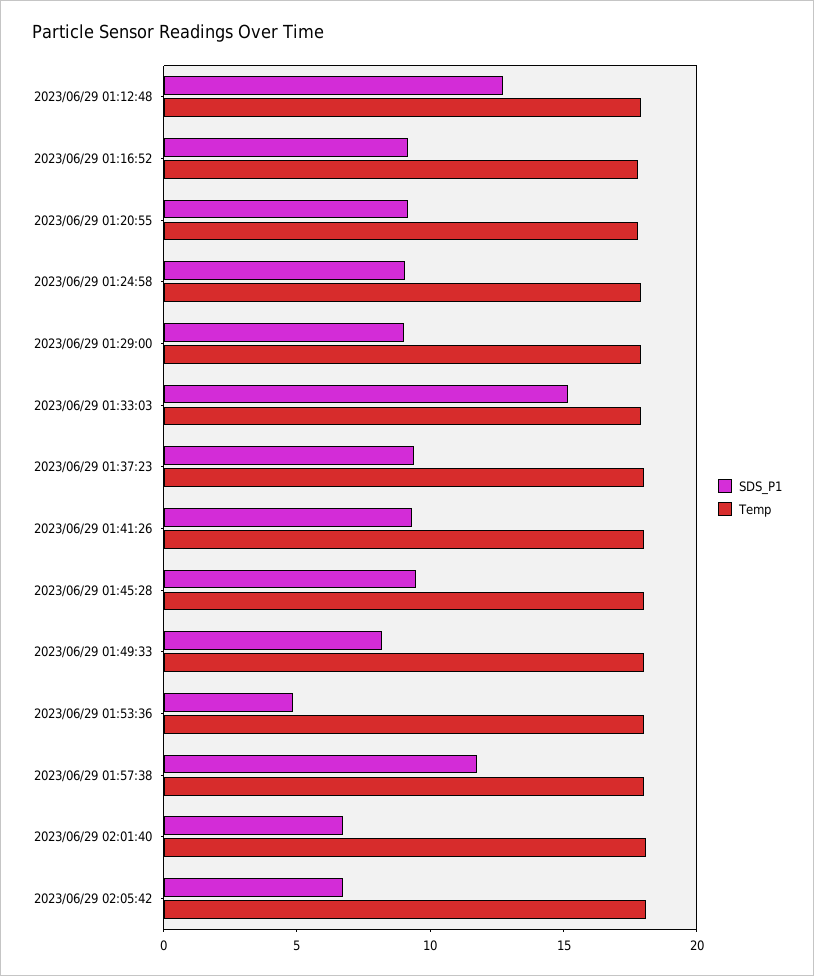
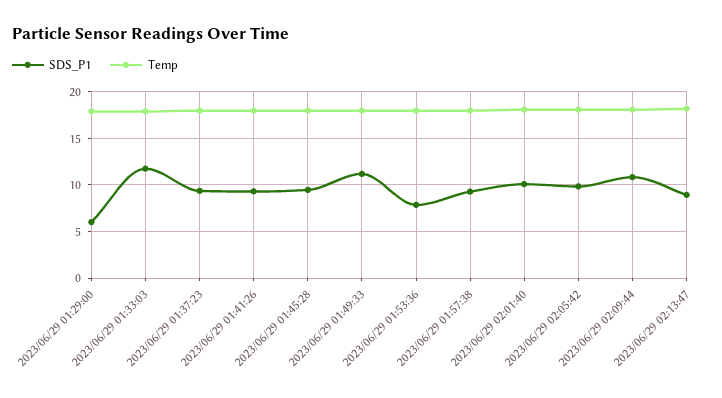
SDS_P1, 2023/06/29 01:12:48: 13 -> none
Temp, 2023/06/29 01:12:48: 18 -> none
SDS_P1, 2023/06/29 01:16:52: 9 -> none
Temp, 2023/06/29 01:16:52: 18 -> none
SDS_P1, 2023/06/29 01:20:55: 9 -> none
Temp, 2023/06/29 01:20:55: 18 -> none
SDS_P1, 2023/06/29 01:24:58: 9 -> none
Temp, 2023/06/29 01:24:58: 18 -> none
SDS_P1, 2023/06/29 01:29:00: 9 -> 6
SDS_P1, 2023/06/29 01:33:03: 15 -> 12
SDS_P1, 2023/06/29 01:49:33: 8 -> 11
SDS_P1, 2023/06/29 01:53:36: 5 -> 8
SDS_P1, 2023/06/29 01:57:38: 12 -> 9
SDS_P1, 2023/06/29 02:01:40: 7 -> 10
SDS_P1, 2023/06/29 02:05:42: 7 -> 10
SDS_P1, 2023/06/29 02:09:44: none -> 11
Temp, 2023/06/29 02:09:44: none -> 18
SDS_P1, 2023/06/29 02:13:47: none -> 9
Temp, 2023/06/29 02:13:47: none -> 18

